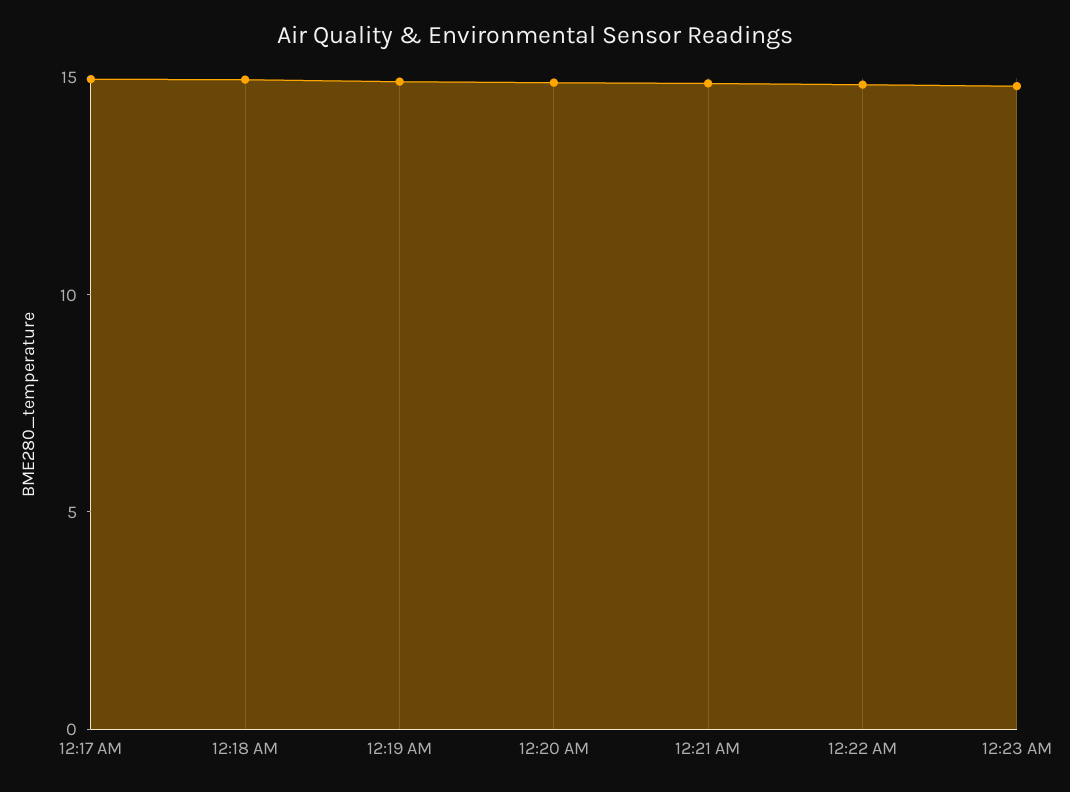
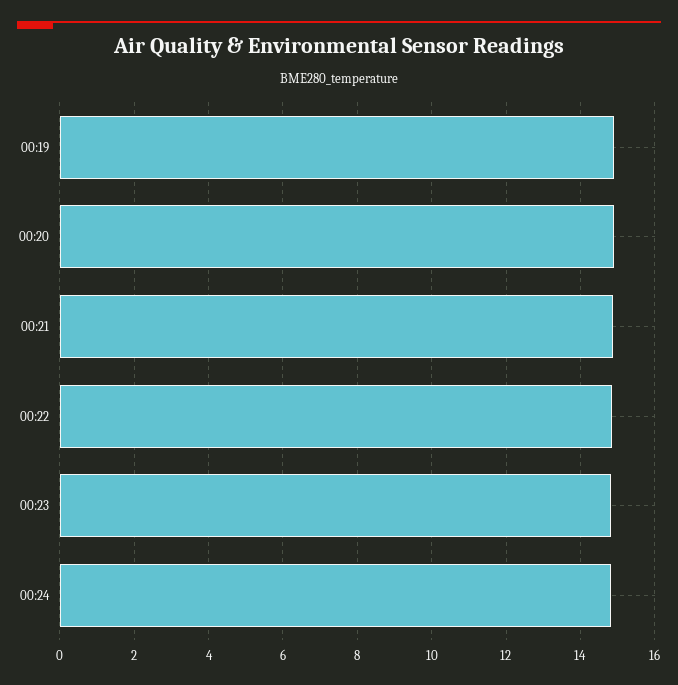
12:17 AM: 15 -> none
12:18 AM: 15 -> none
00:24: none -> 14.8

